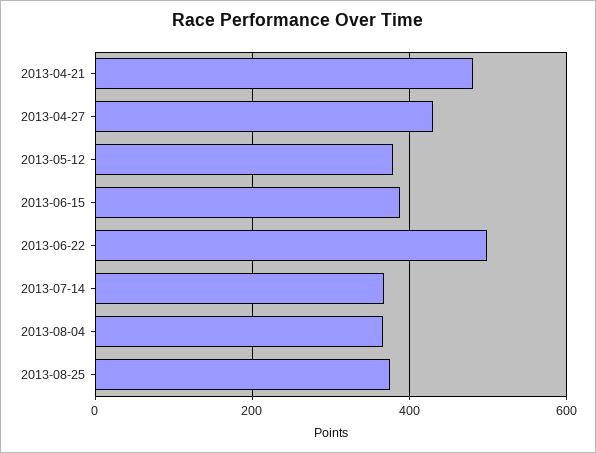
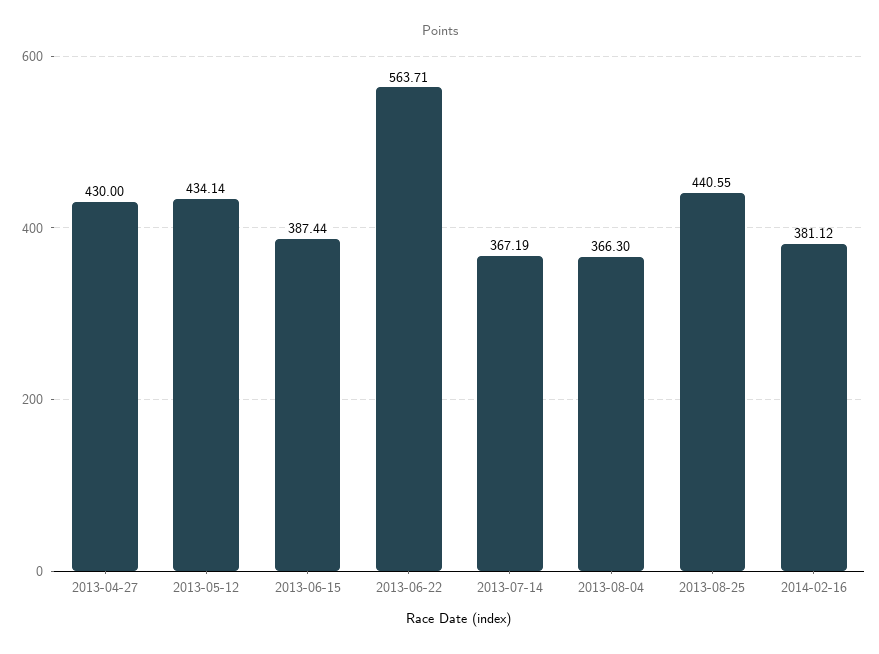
2013-04-21: 480 -> none
2013-05-12: 380 -> 434.14
2013-06-22: 500 -> 563.71
2013-08-25: 380 -> 440.55
2014-02-16: none -> 381.12

